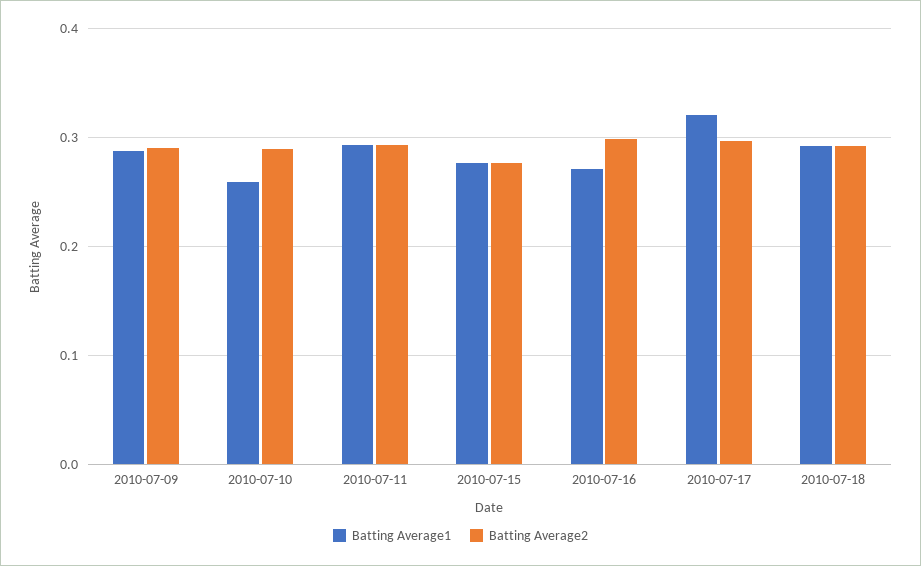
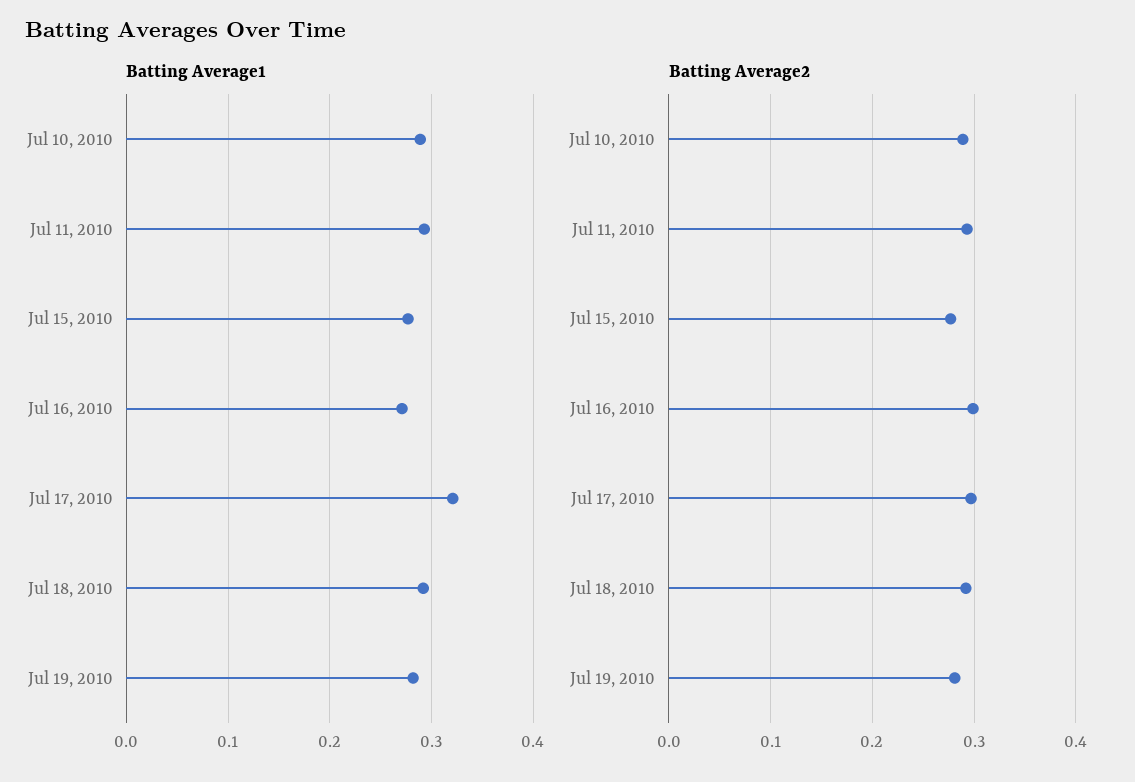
Batting Average1, 2010-07-09: 0.29 -> none
Batting Average2, 2010-07-09: 0.29 -> none
Batting Average1, 2010-07-10: 0.26 -> 0.29
Batting Average1, Jul 19, 2010: none -> 0.28
Batting Average2, Jul 19, 2010: none -> 0.28

